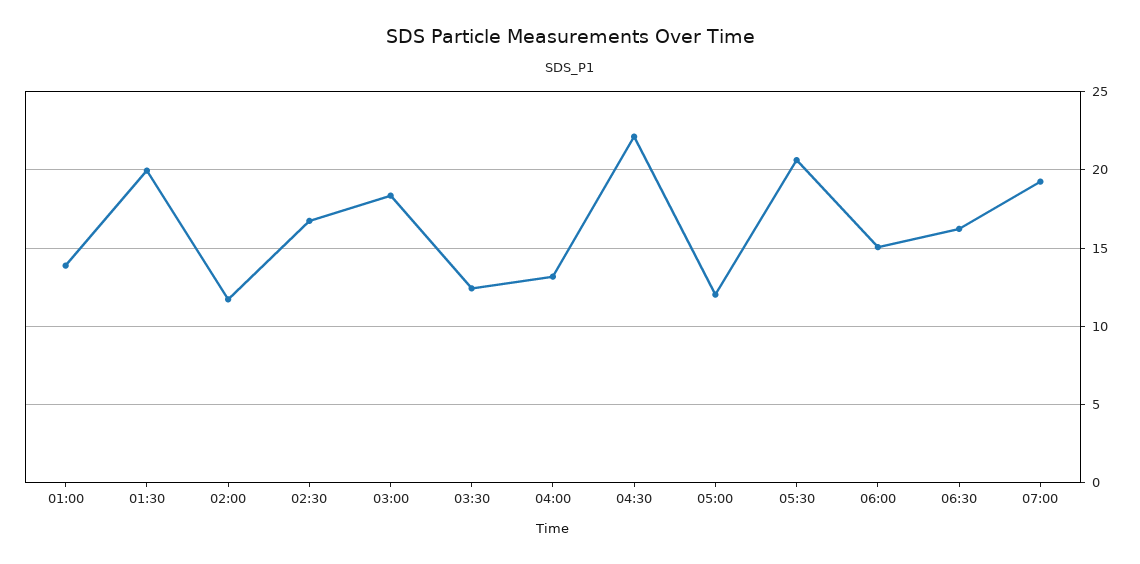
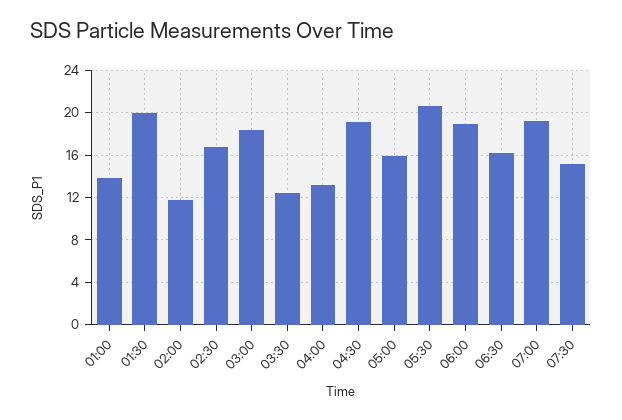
04:30: 22 -> 19
05:00: 12 -> 16
06:00: 15 -> 19
07:30: none -> 15

